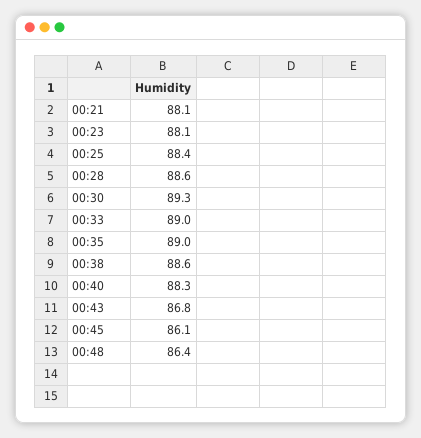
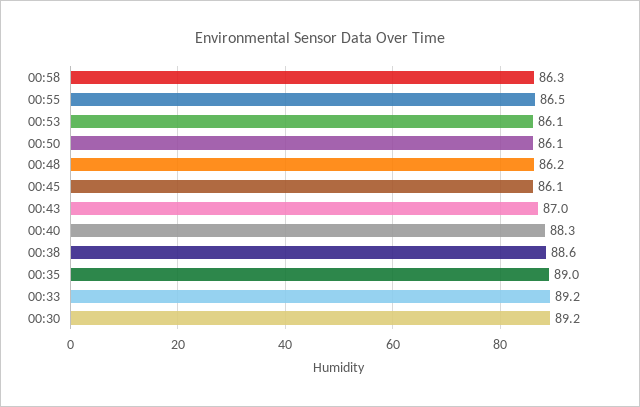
00:21: 88.1 -> none
00:23: 88.1 -> none
00:25: 88.4 -> none
00:28: 88.6 -> none
00:30: 89.3 -> 89.2
00:33: 89 -> 89.2
00:43: 86.8 -> 87
00:48: 86.4 -> 86.2
00:58: none -> 86.3
00:55: none -> 86.5
00:53: none -> 86.1
00:50: none -> 86.1

